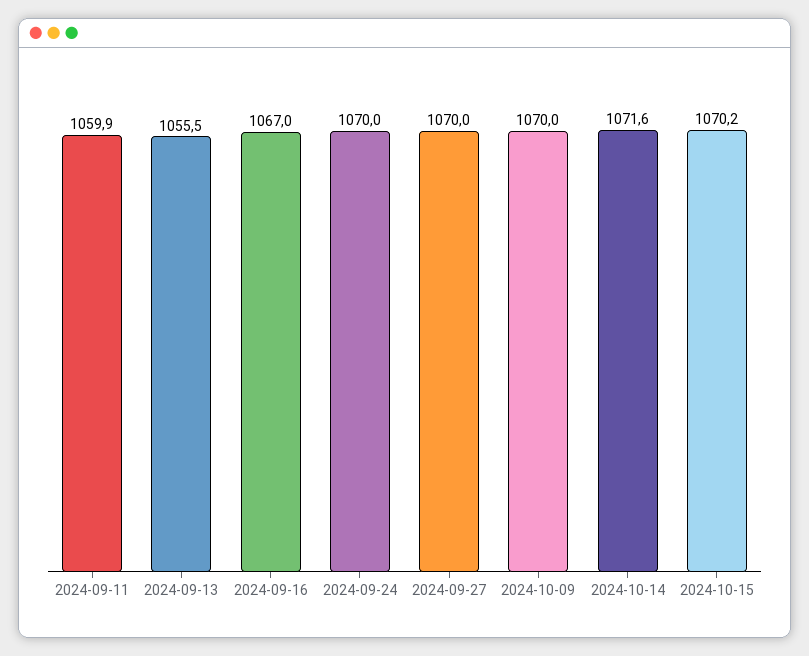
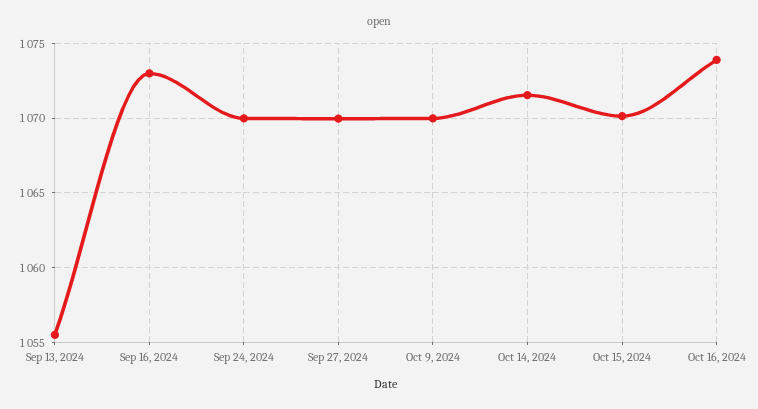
2024-09-11: 1059.9 -> none
2024-09-16: 1067 -> 1073
Oct 16, 2024: none -> 1074

